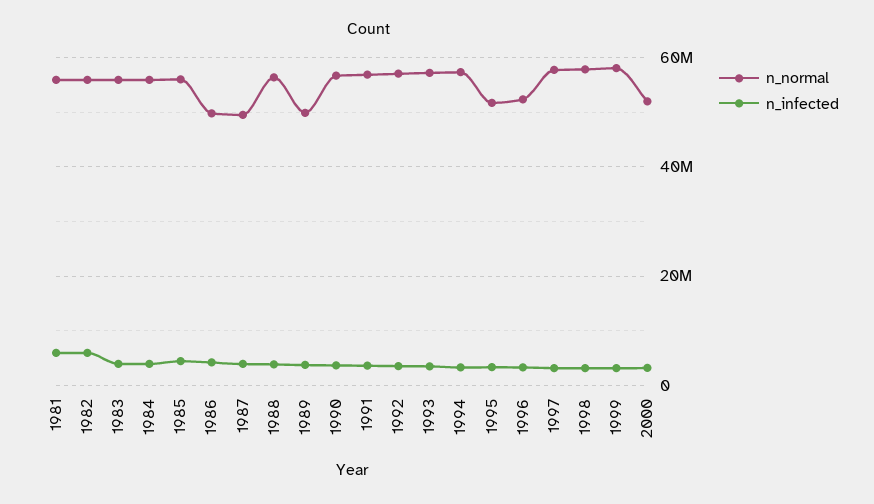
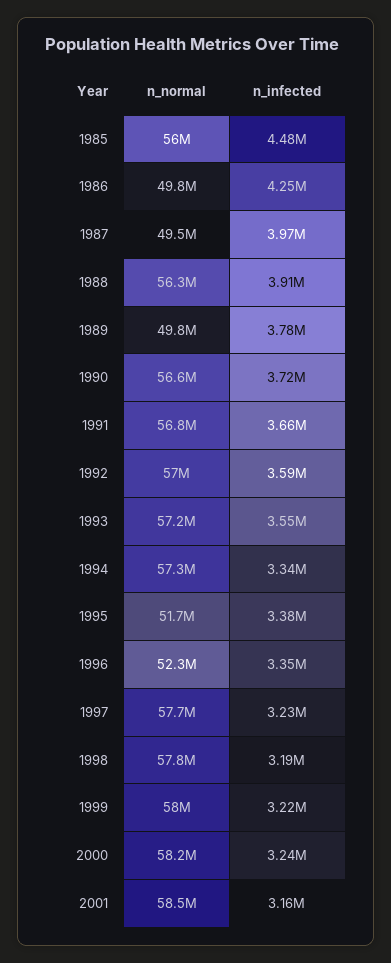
n_normal, 1981: 56000000 -> none
n_infected, 1981: 6000000 -> none
n_normal, 1982: 56000000 -> none
n_infected, 1982: 6000000 -> none
n_normal, 1983: 56000000 -> none
n_infected, 1983: 4000000 -> none
n_normal, 1984: 56000000 -> none
n_infected, 1984: 4000000 -> none
n_normal, 2000: 52000000 -> 58200000
n_normal, 2001: none -> 58500000
n_infected, 2001: none -> 3160000

